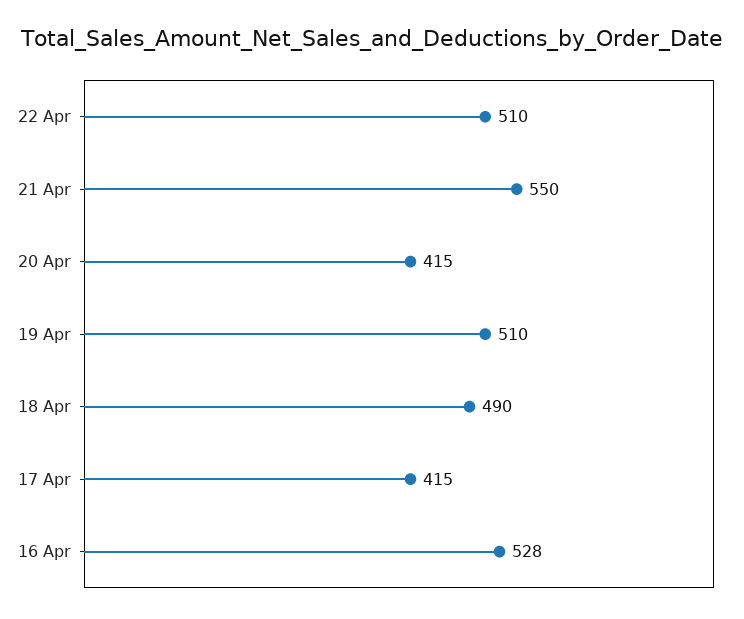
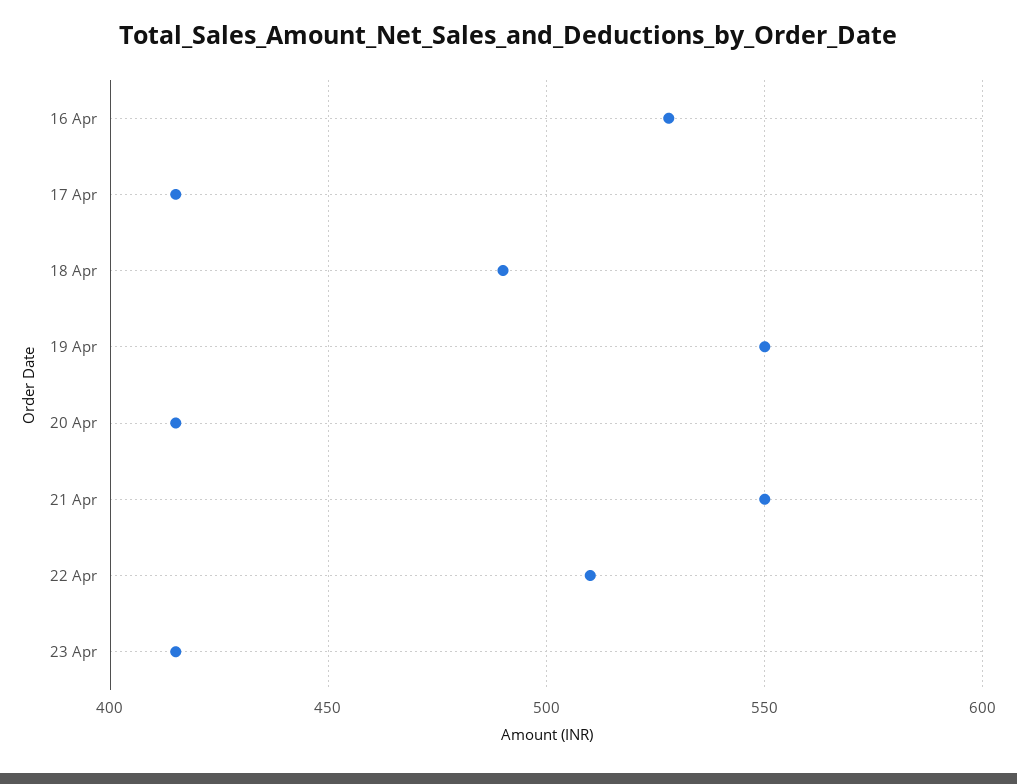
19 Apr: 510 -> 550
23 Apr: none -> 415

